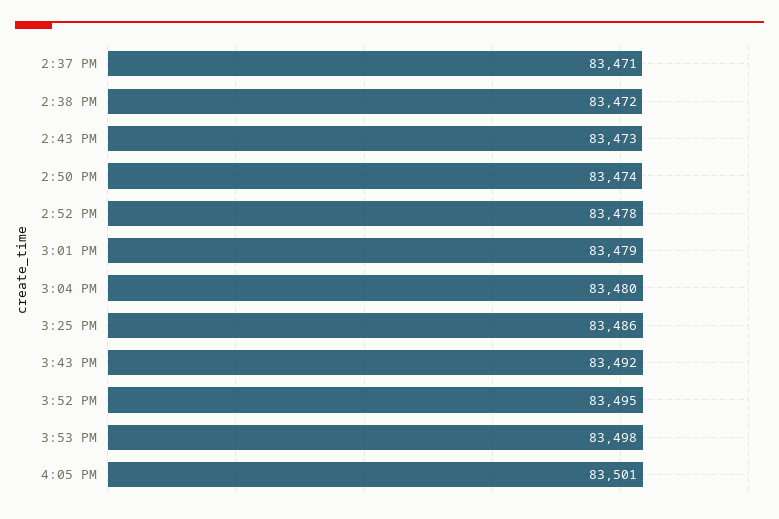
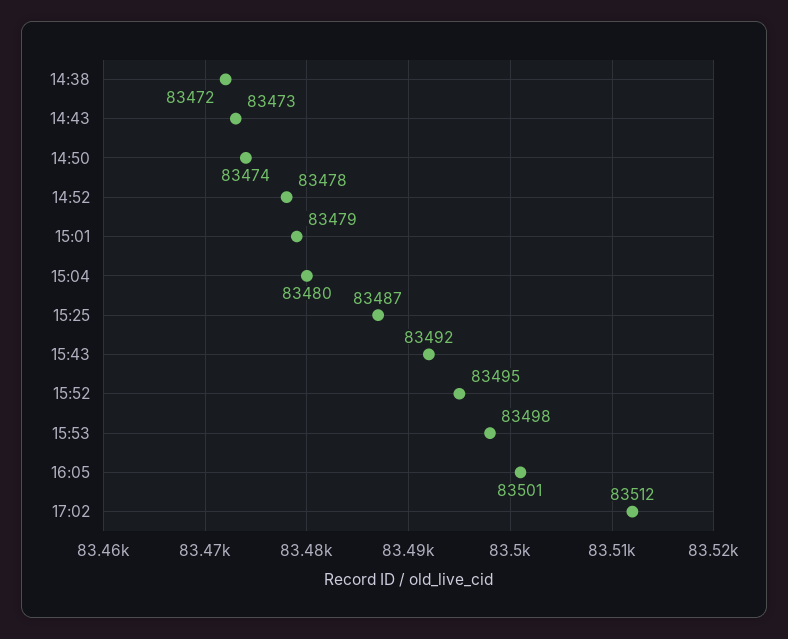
2:37 PM: 83471 -> none
3:25 PM: 83486 -> 83487
17:02: none -> 83512

